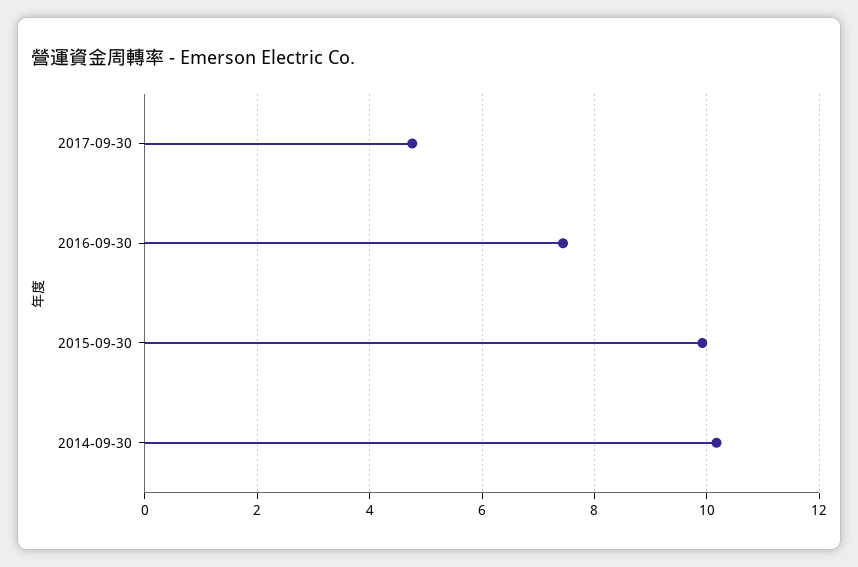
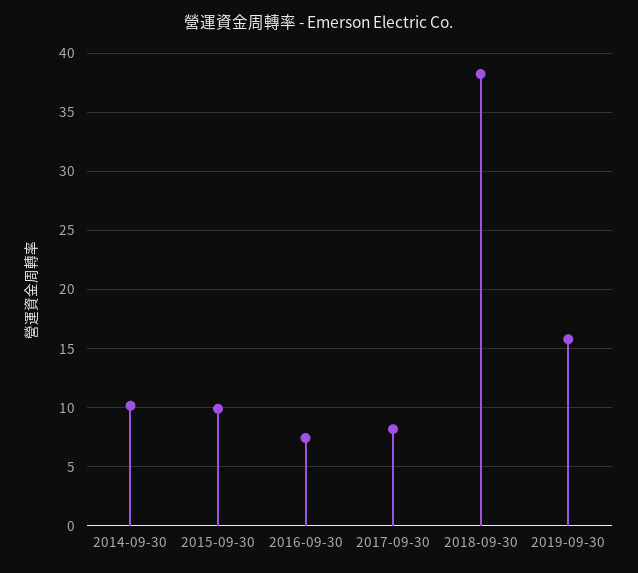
2017-09-30: 4.8 -> 8
2018-09-30: none -> 38
2019-09-30: none -> 16

